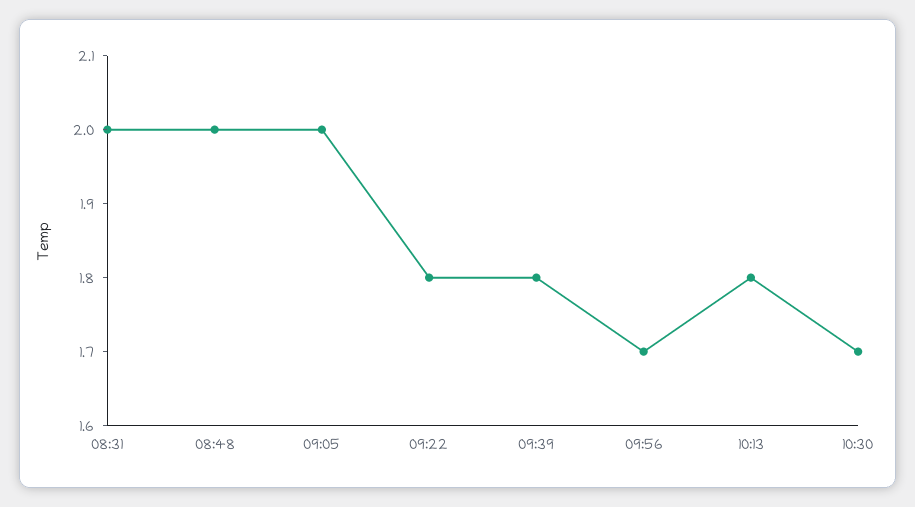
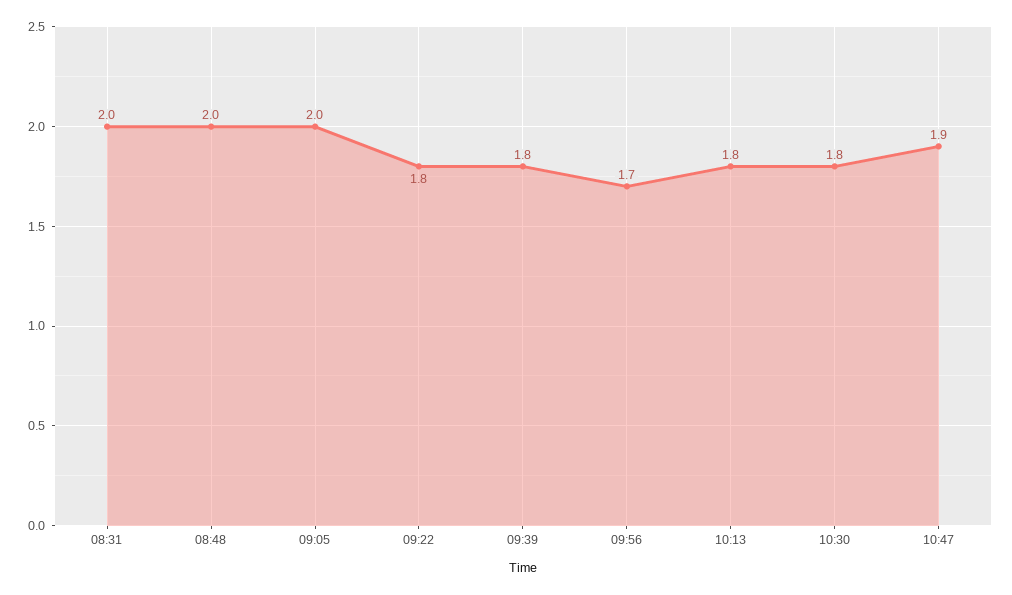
10:30: 1.7 -> 1.8
10:47: none -> 1.9

